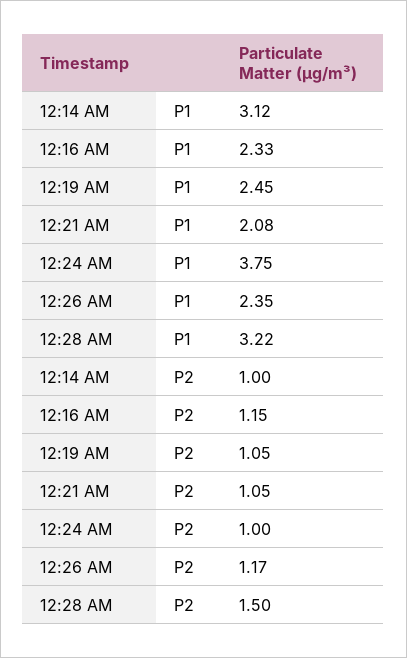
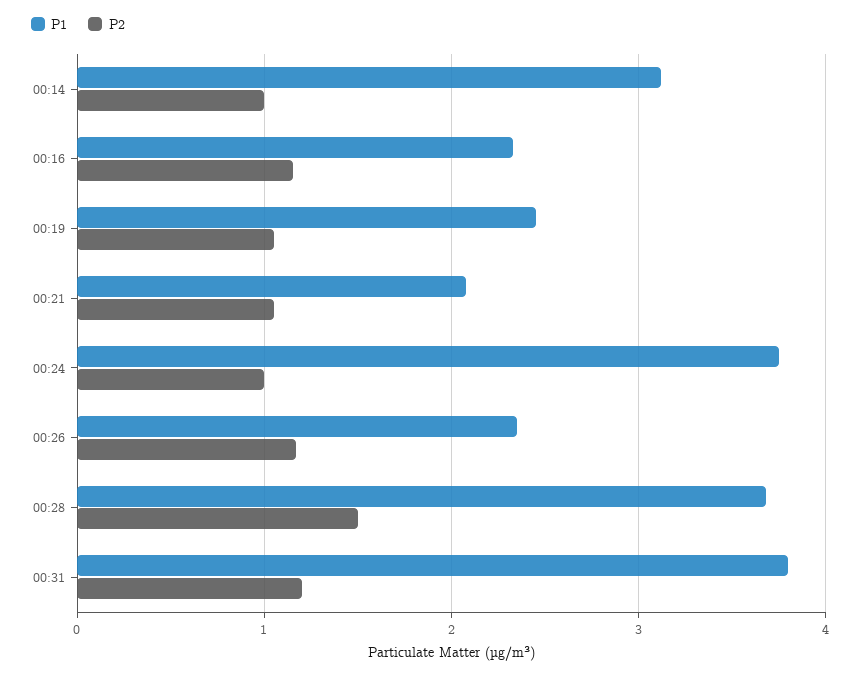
P1, 12:28 AM: 3.22 -> 3.7
P1, 00:31: none -> 3.8
P2, 00:31: none -> 1.2

